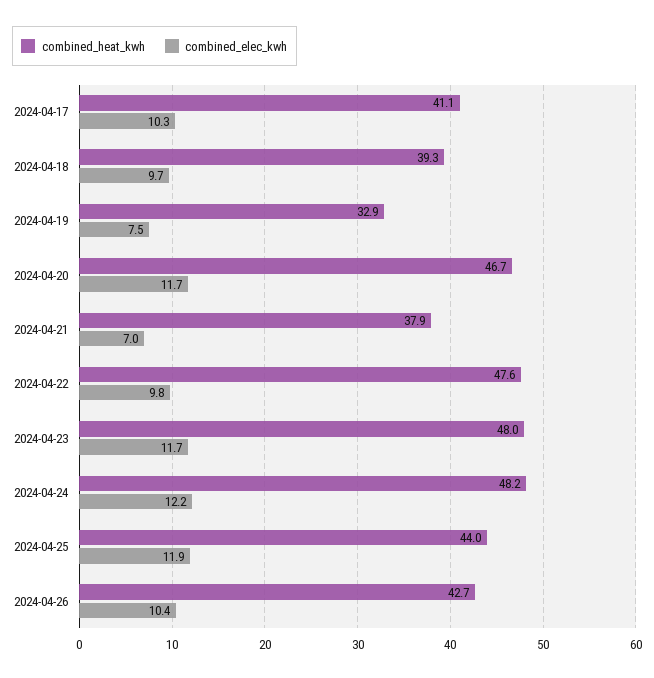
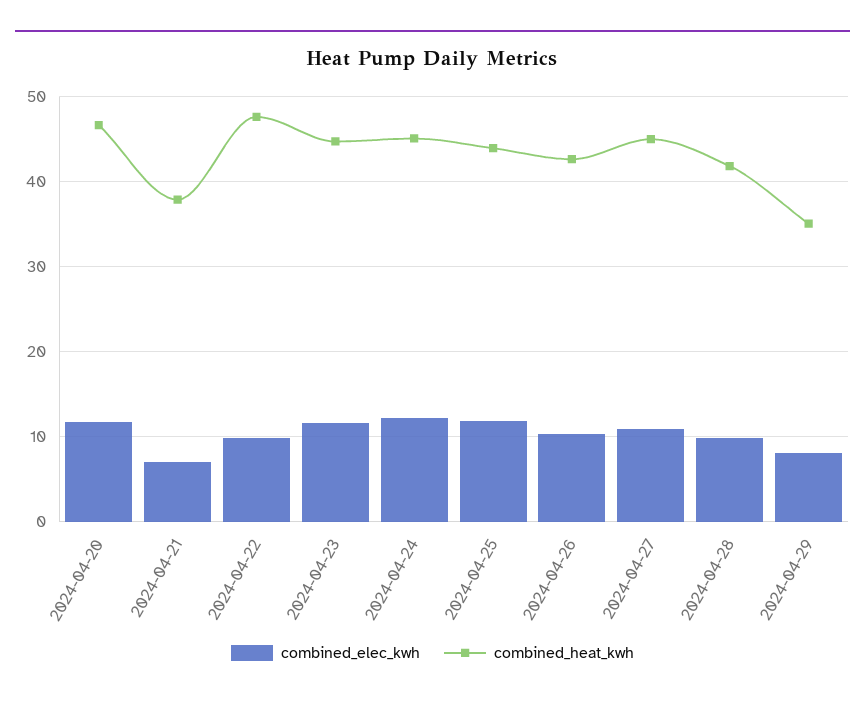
combined_heat_kwh, 2024-04-17: 41.1 -> none
combined_elec_kwh, 2024-04-17: 10.3 -> none
combined_heat_kwh, 2024-04-18: 39.3 -> none
combined_elec_kwh, 2024-04-18: 9.7 -> none
combined_heat_kwh, 2024-04-19: 32.9 -> none
combined_elec_kwh, 2024-04-19: 7.5 -> none
combined_heat_kwh, 2024-04-23: 48 -> 45
combined_heat_kwh, 2024-04-24: 48.2 -> 45
combined_elec_kwh, 2024-04-27: none -> 11
combined_heat_kwh, 2024-04-27: none -> 45
combined_elec_kwh, 2024-04-28: none -> 10
combined_heat_kwh, 2024-04-28: none -> 42
combined_elec_kwh, 2024-04-29: none -> 8
combined_heat_kwh, 2024-04-29: none -> 35

